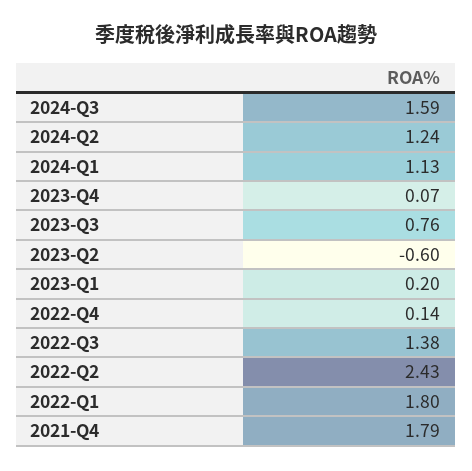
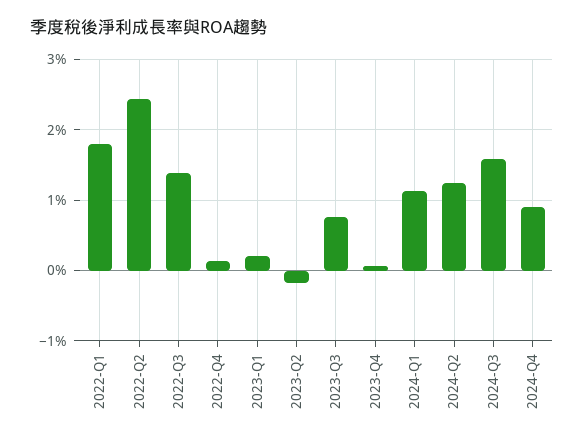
2023-Q2: -0.6 -> -0.2
2021-Q4: 1.79 -> none
2024-Q4: none -> 0.9

